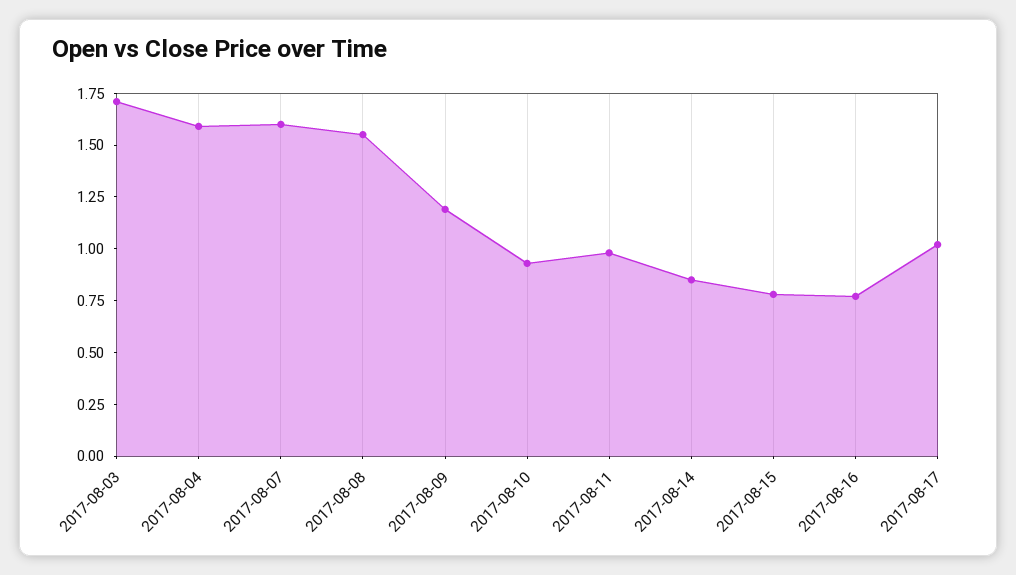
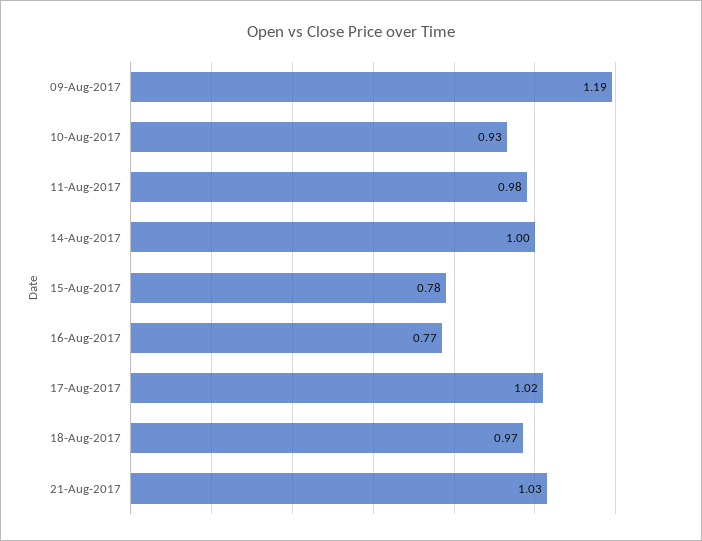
2017-08-03: 1.7 -> none
2017-08-04: 1.6 -> none
2017-08-07: 1.6 -> none
2017-08-08: 1.55 -> none
2017-08-14: 0.85 -> 1
18-Aug-2017: none -> 0.97
21-Aug-2017: none -> 1.03

